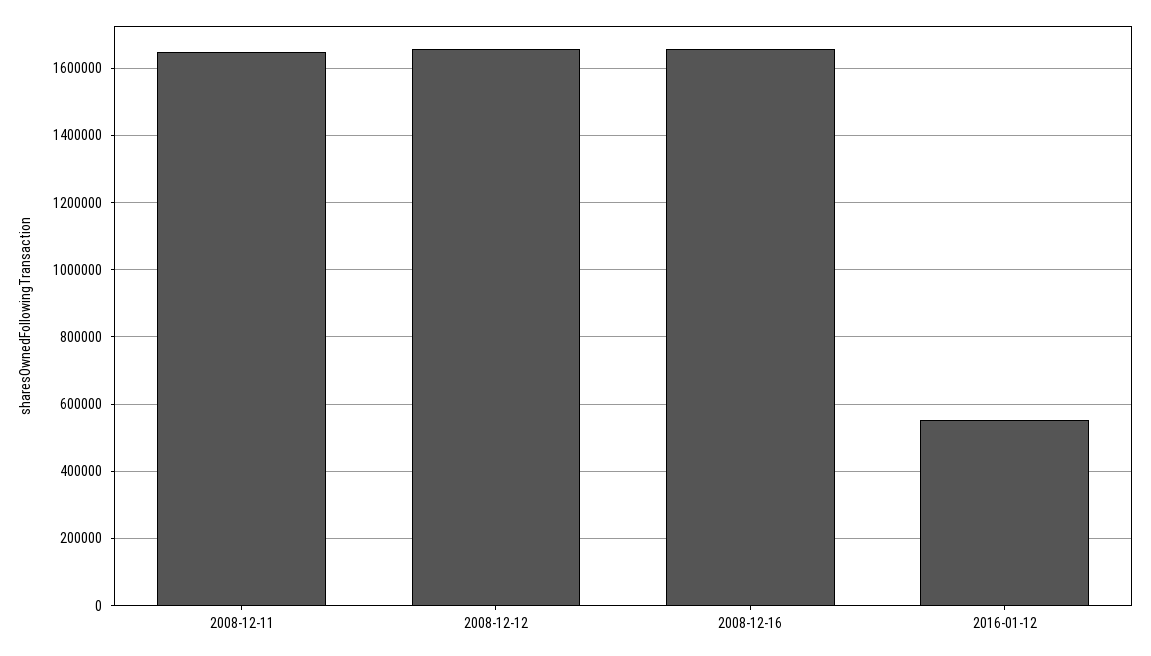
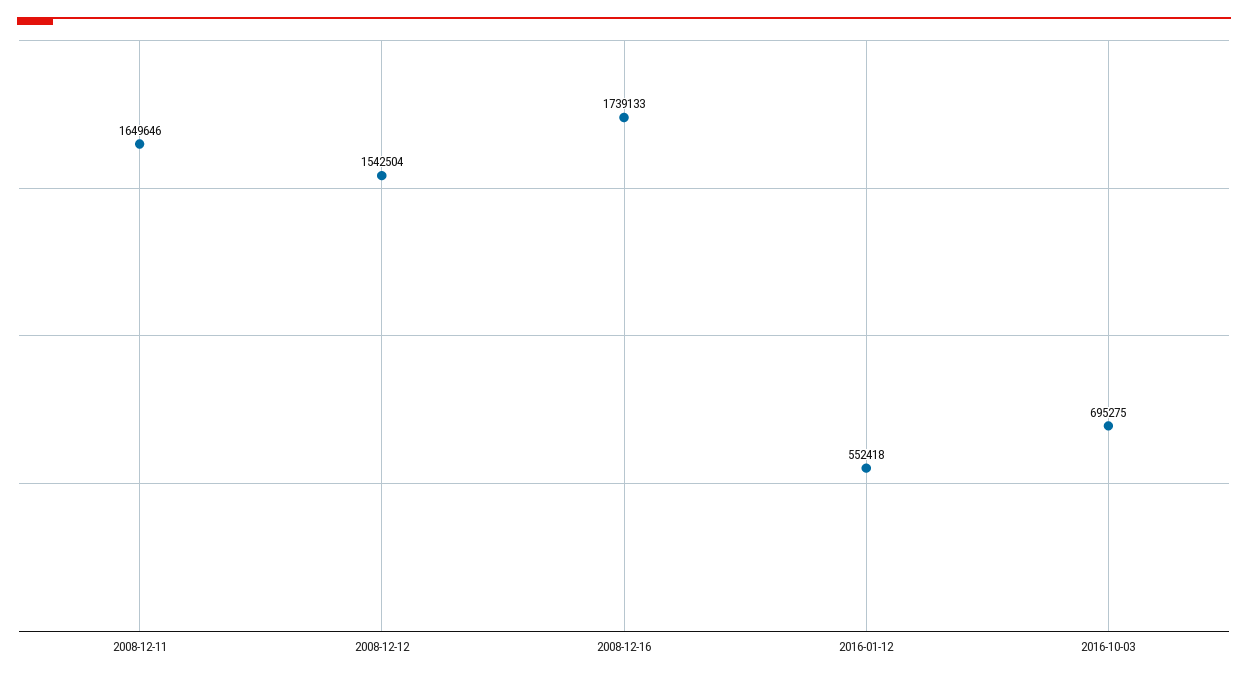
2008-12-12: 1660000 -> 1542504
2008-12-16: 1660000 -> 1739133
2016-10-03: none -> 695275

